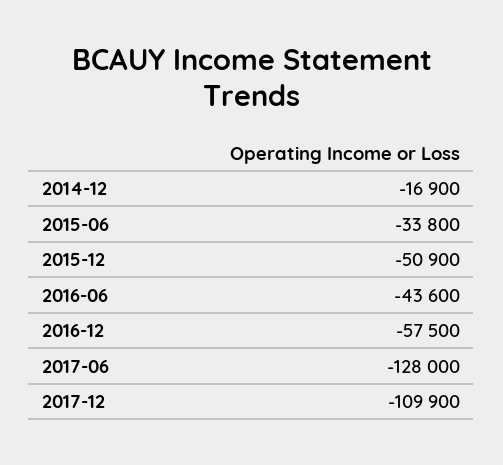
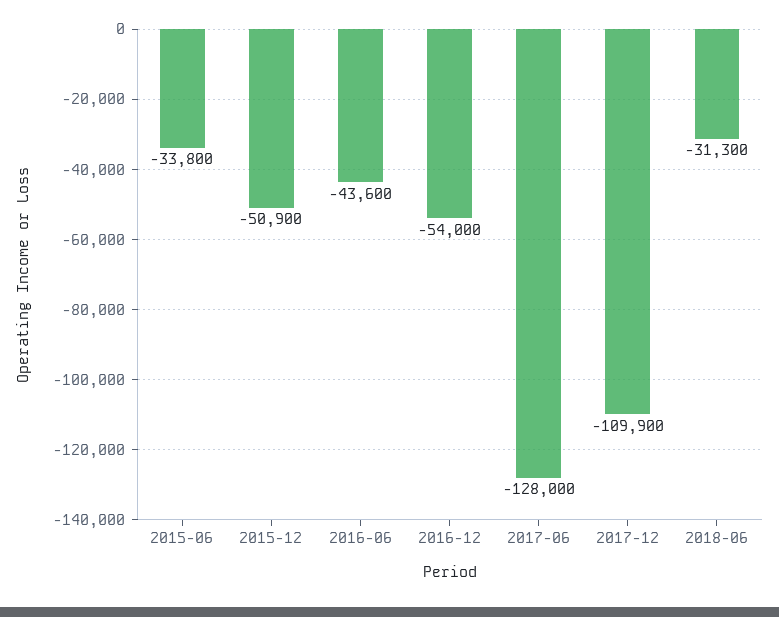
2014-12: -16900 -> none
2016-12: -57500 -> -54000
2018-06: none -> -31300

